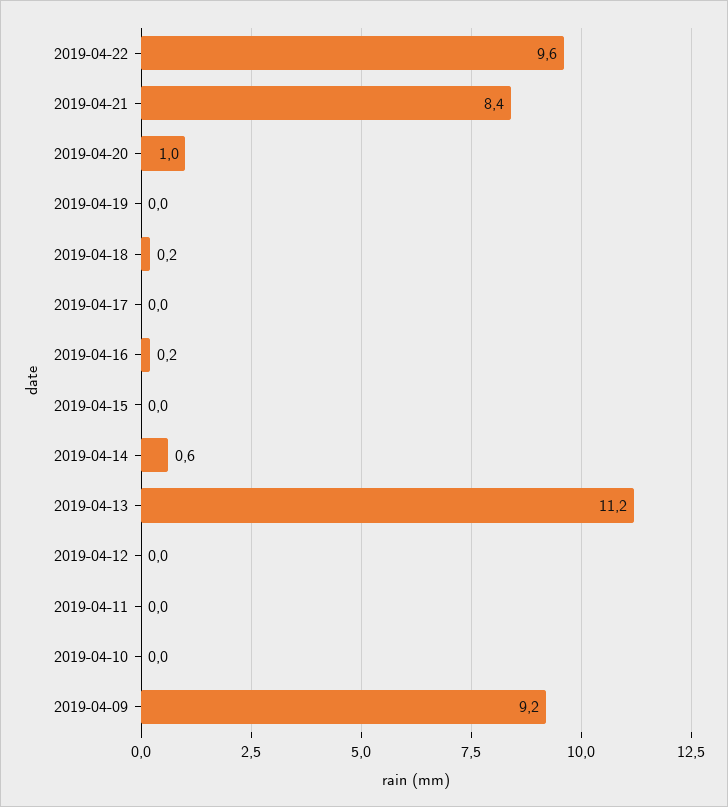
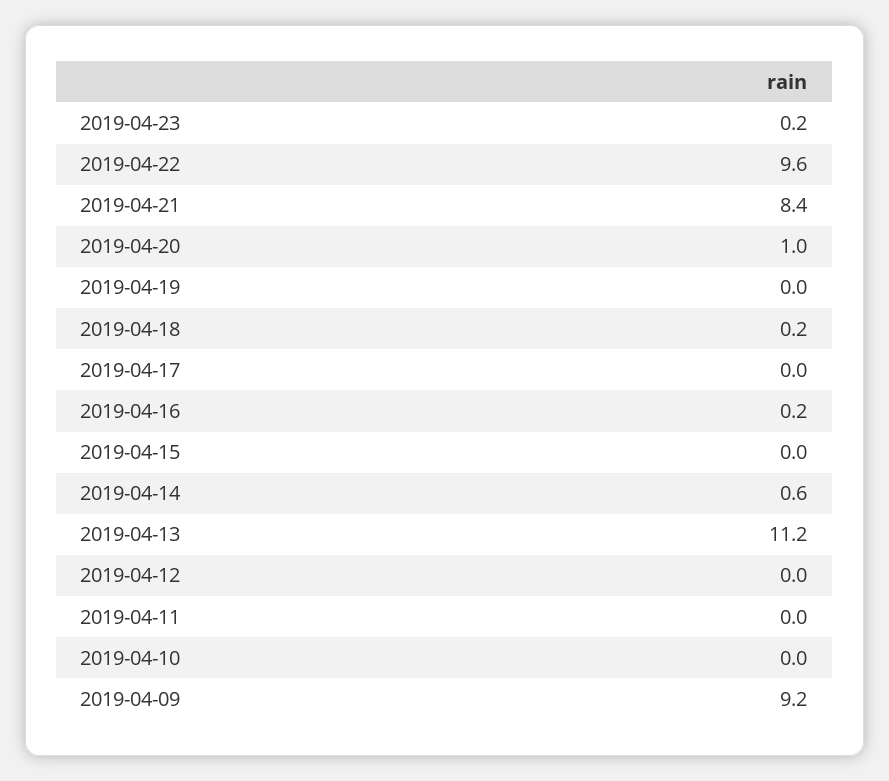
2019-04-23: none -> 0.2

